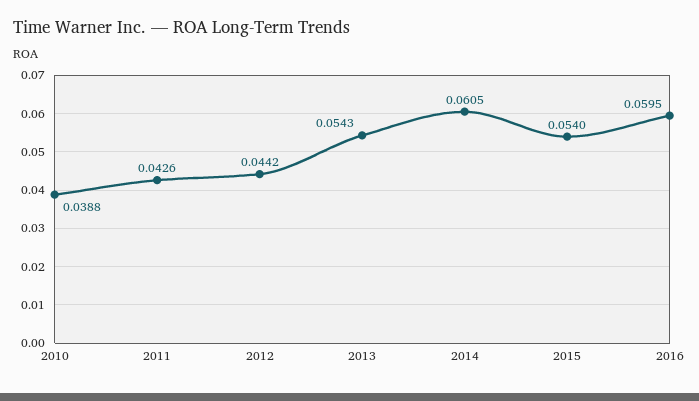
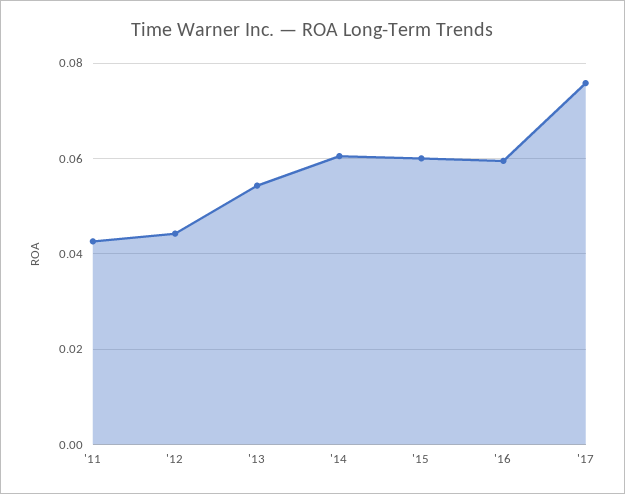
2010: 0.0388 -> none
2015: 0.054 -> 0.06
'17: none -> 0.076

